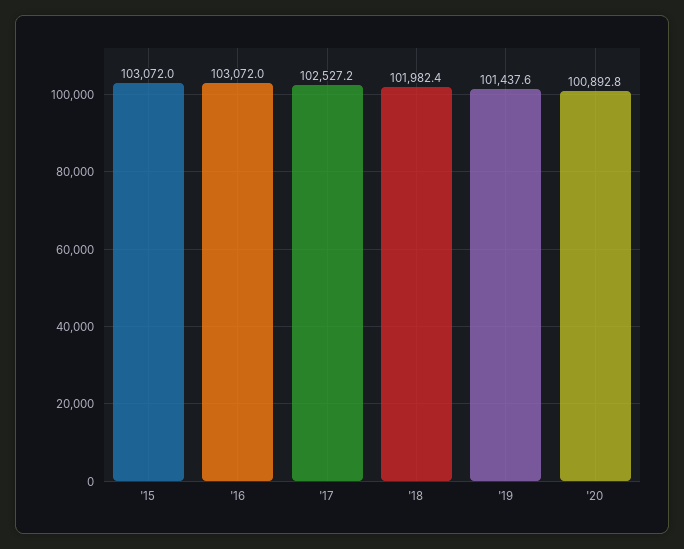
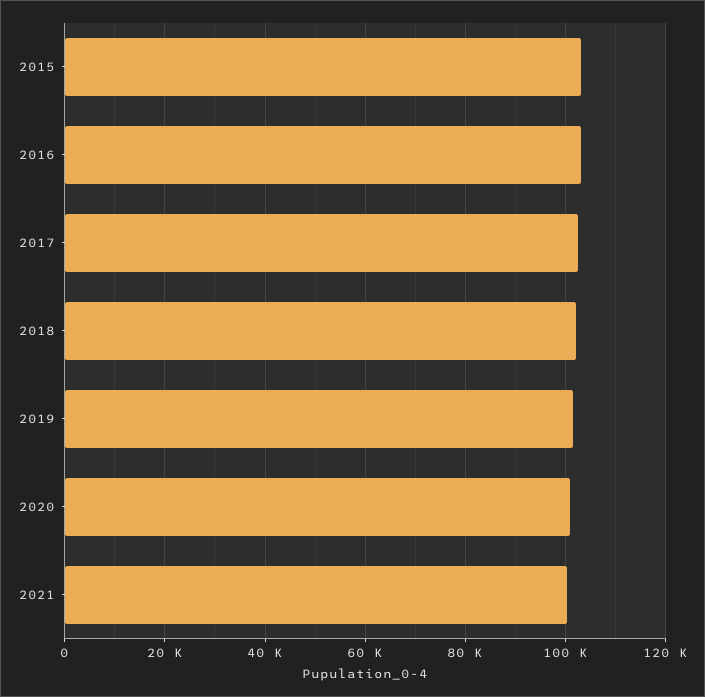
2021: none -> 100000

